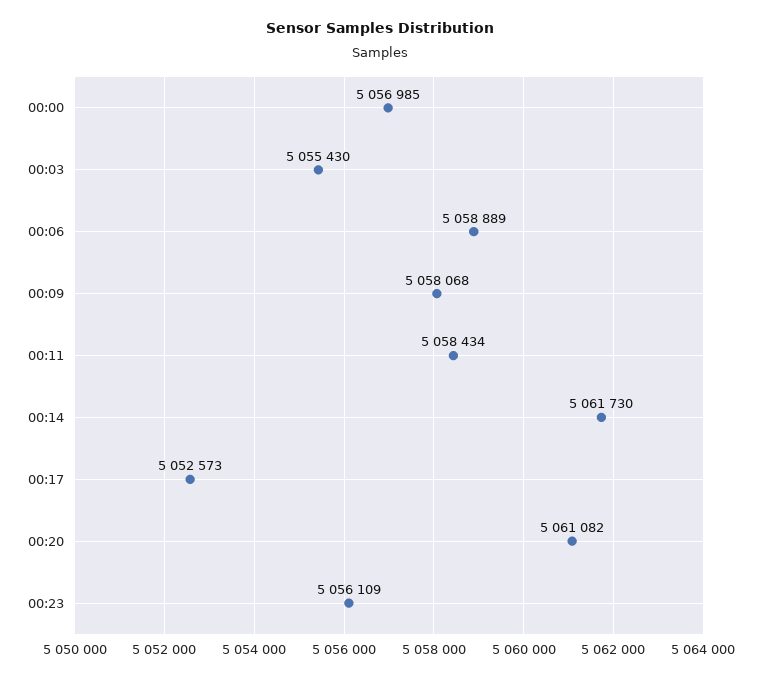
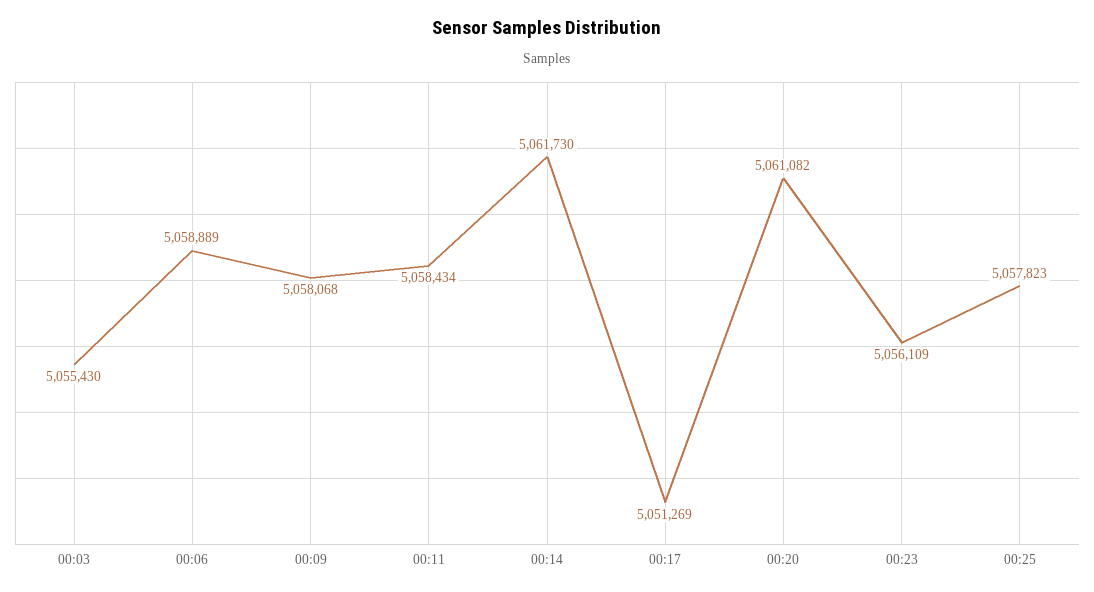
00:00: 5056985 -> none
00:17: 5052573 -> 5051269
00:25: none -> 5057823

